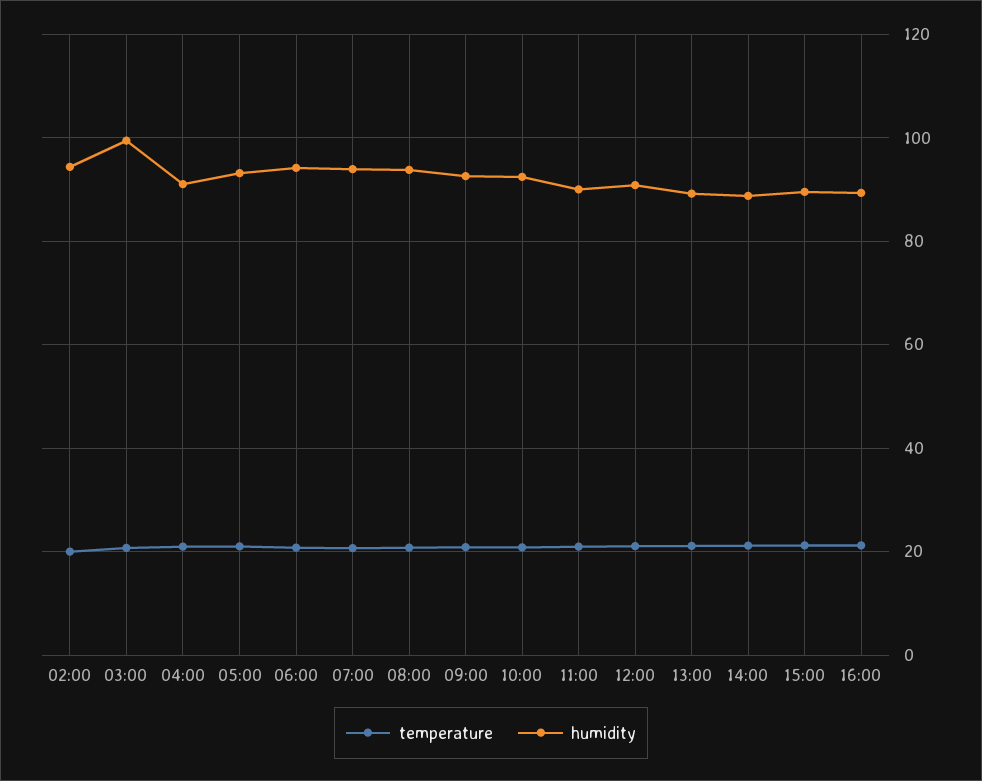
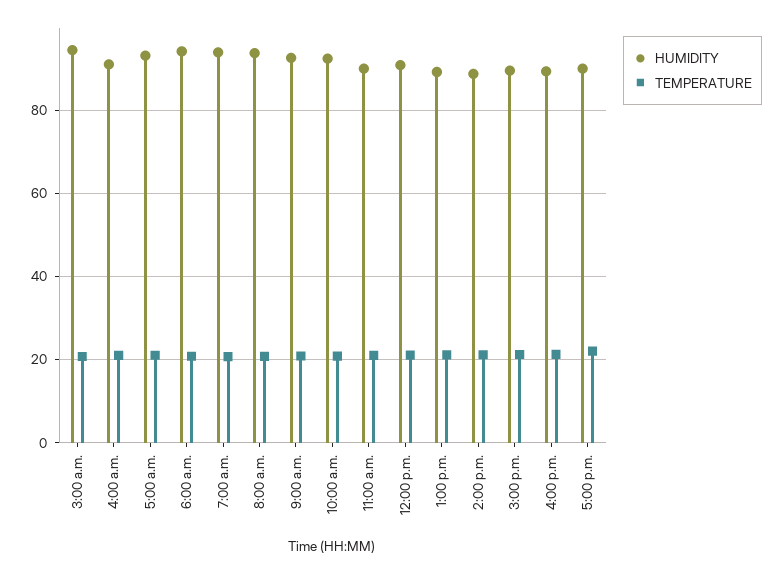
temperature, 02:00: 20 -> none
humidity, 02:00: 94 -> none
humidity, 03:00: 100 -> 94
humidity, 5:00 p.m.: none -> 90
temperature, 5:00 p.m.: none -> 22

